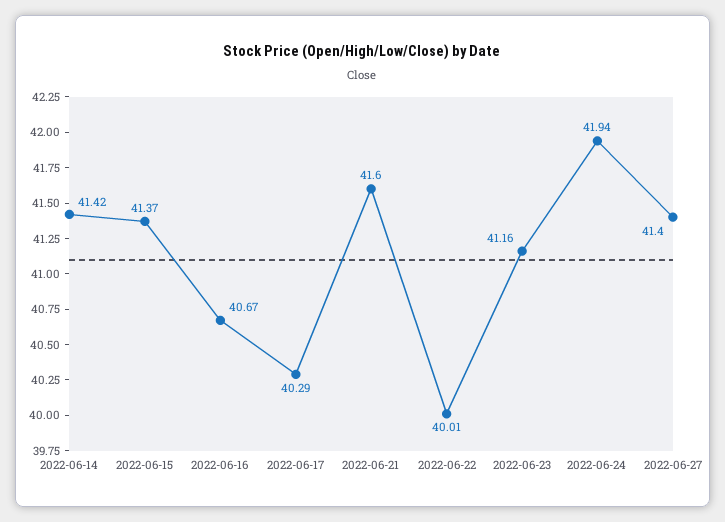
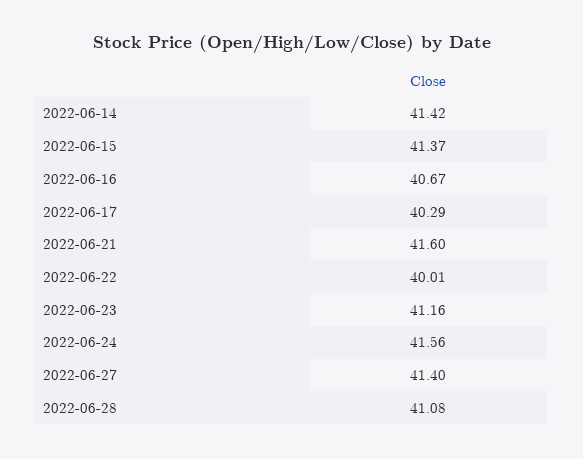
2022-06-24: 41.94 -> 41.56
2022-06-28: none -> 41.08

